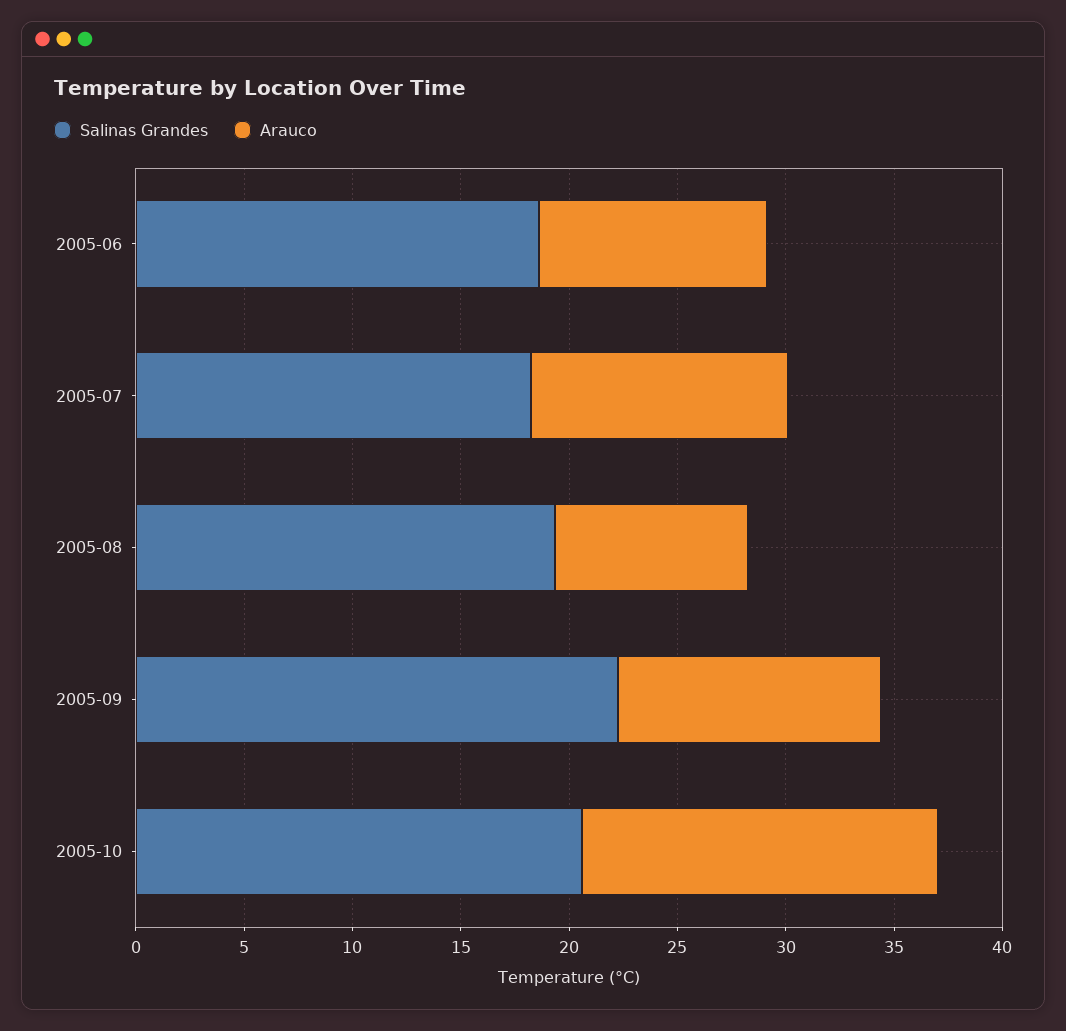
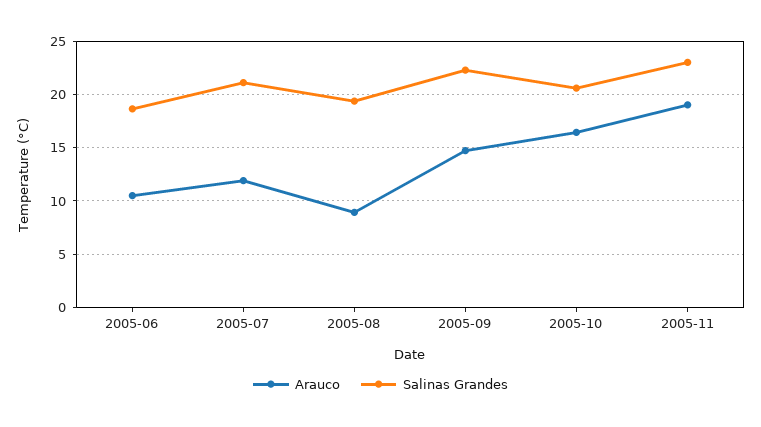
Salinas Grandes, 2005-07: 18 -> 21
Arauco, 2005-09: 12 -> 15
Arauco, 2005-11: none -> 19
Salinas Grandes, 2005-11: none -> 23

